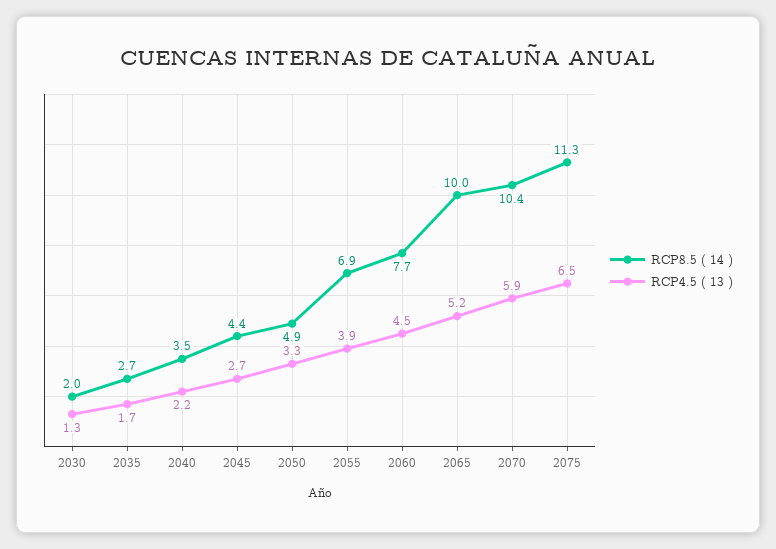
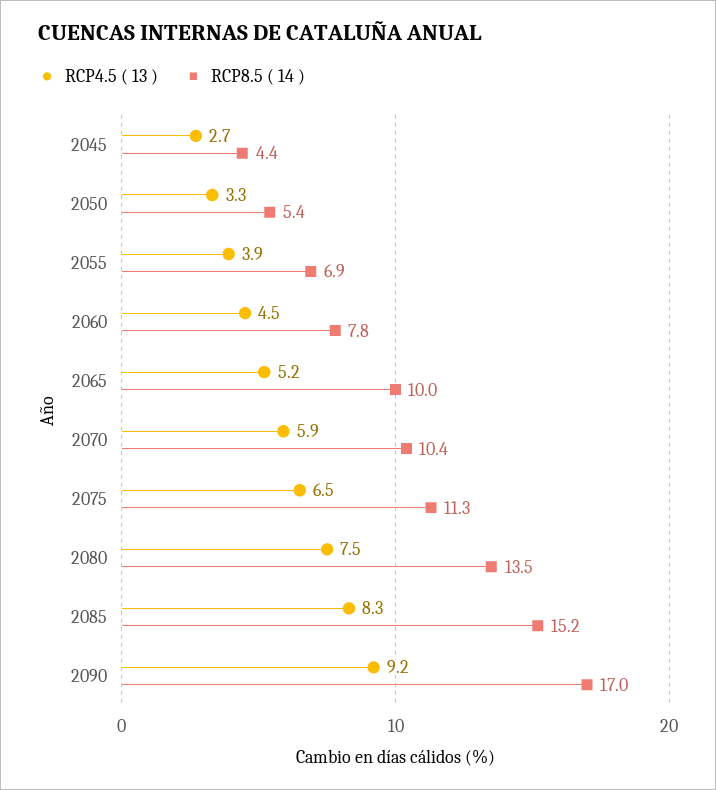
RCP8.5 ( 14 ), 2030: 2 -> none
RCP4.5 ( 13 ), 2030: 1.3 -> none
RCP8.5 ( 14 ), 2035: 2.7 -> none
RCP4.5 ( 13 ), 2035: 1.7 -> none
RCP8.5 ( 14 ), 2040: 3.5 -> none
RCP4.5 ( 13 ), 2040: 2.2 -> none
RCP8.5 ( 14 ), 2050: 4.9 -> 5.4
RCP8.5 ( 14 ), 2060: 7.7 -> 7.8
RCP4.5 ( 13 ), 2080: none -> 7.5
RCP8.5 ( 14 ), 2080: none -> 13.5
RCP4.5 ( 13 ), 2085: none -> 8.3
RCP8.5 ( 14 ), 2085: none -> 15.2
RCP4.5 ( 13 ), 2090: none -> 9.2
RCP8.5 ( 14 ), 2090: none -> 17

